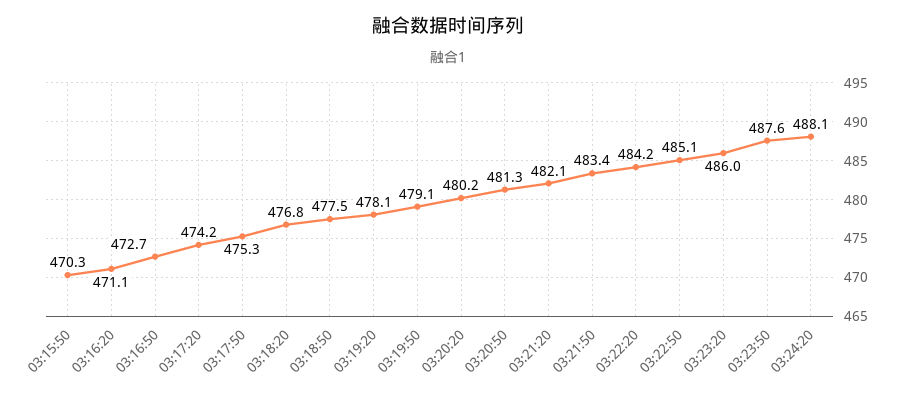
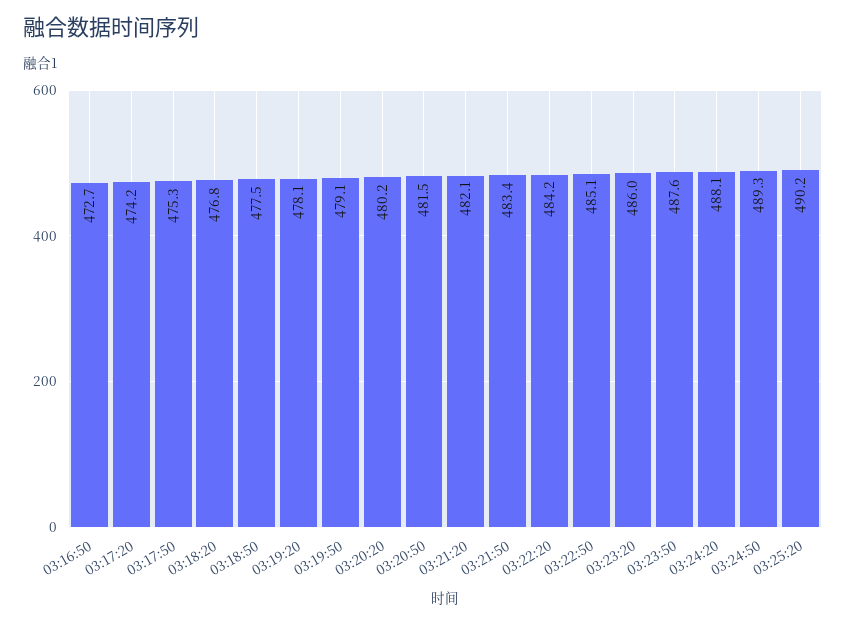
03:15:50: 470.3 -> none
03:16:20: 471.1 -> none
03:20:50: 481.3 -> 481.5
03:24:50: none -> 489.3
03:25:20: none -> 490.2

